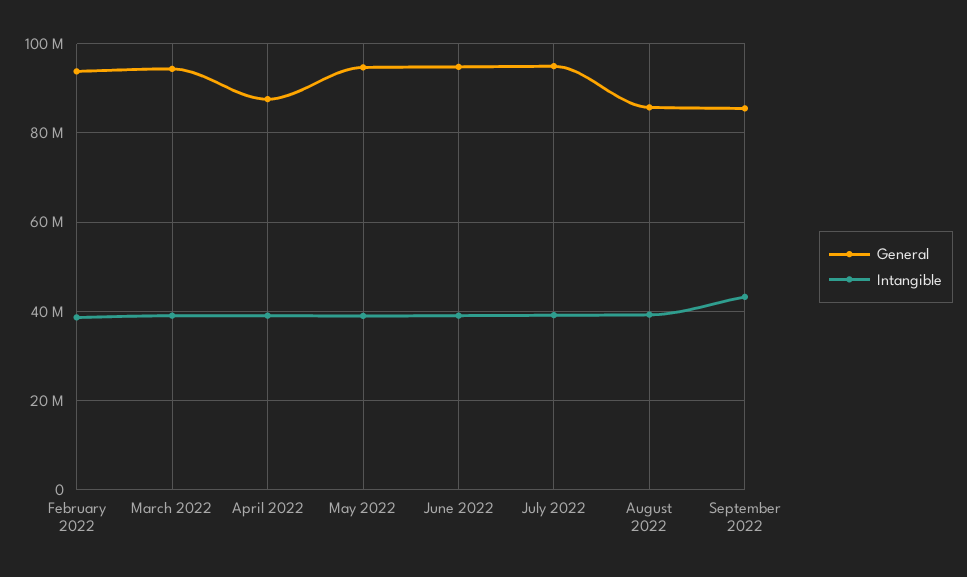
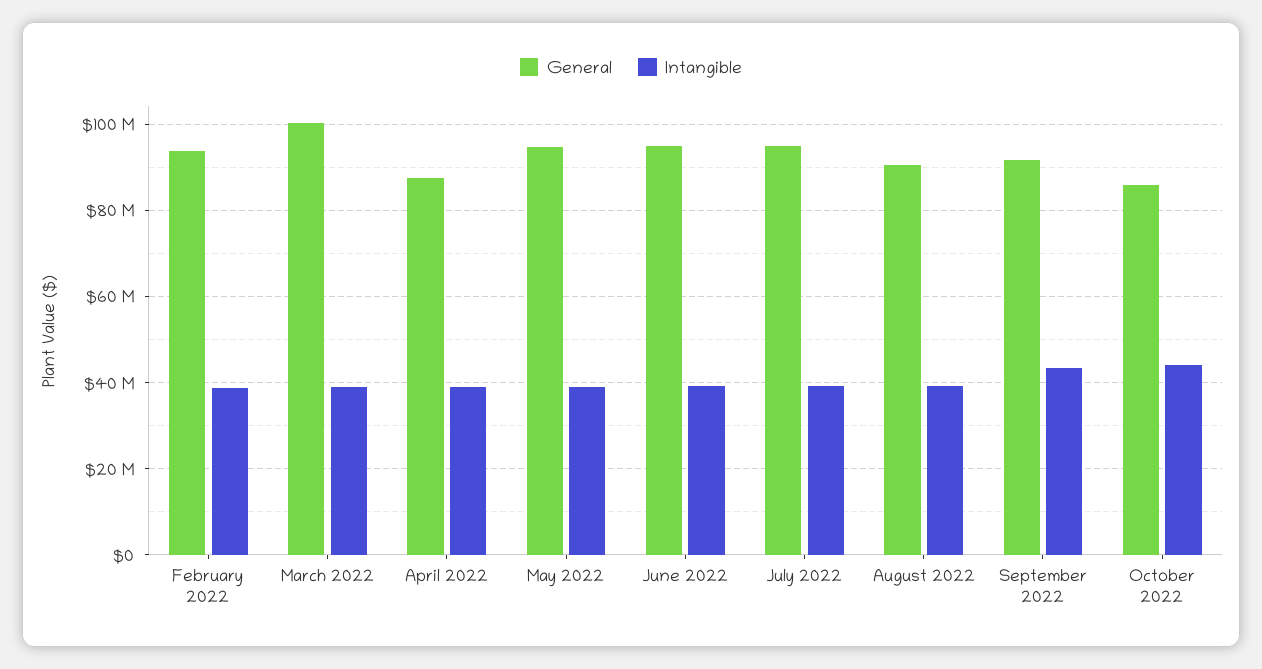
General, March 2022: 94000000 -> 100000000
General, August 2022: 86000000 -> 90000000
General, September 2022: 86000000 -> 92000000
General, October 2022: none -> 86000000
Intangible, October 2022: none -> 44000000

